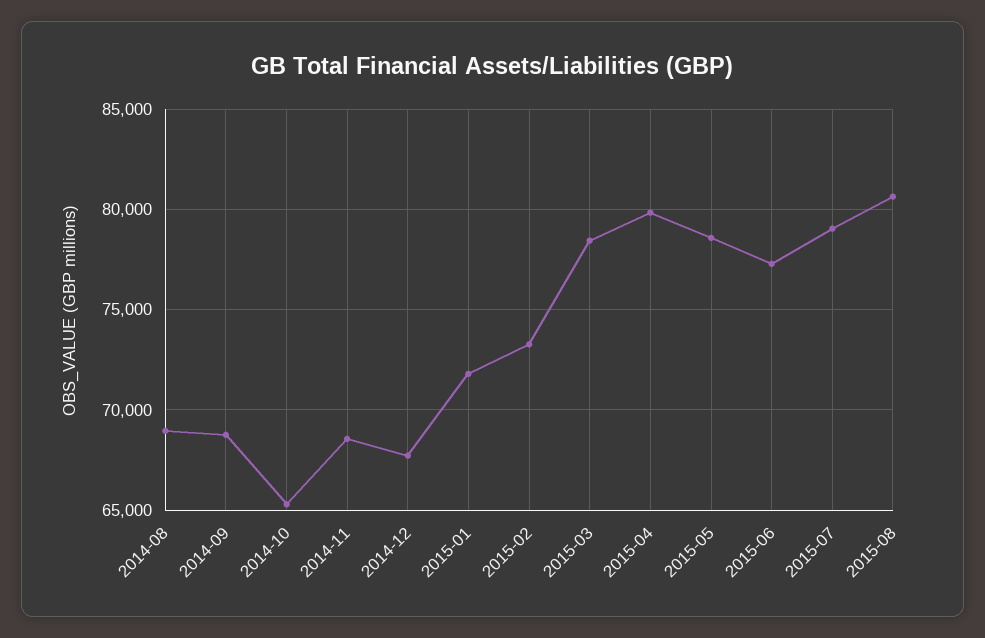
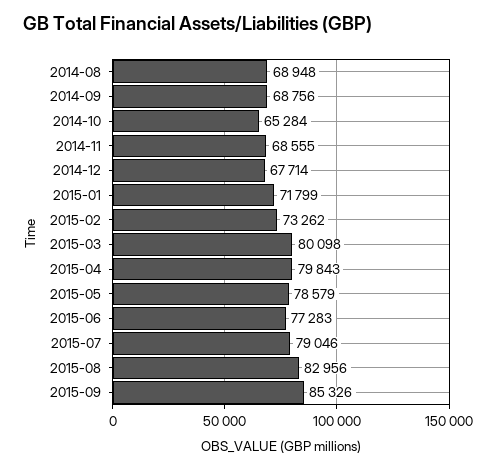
2015-03: 78500 -> 80098
2015-08: 80500 -> 82956
2015-09: none -> 85326

